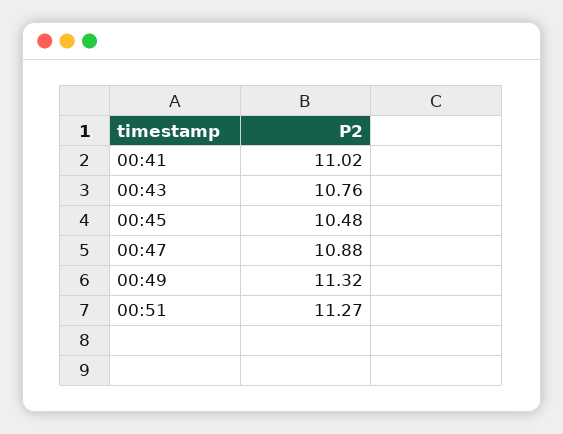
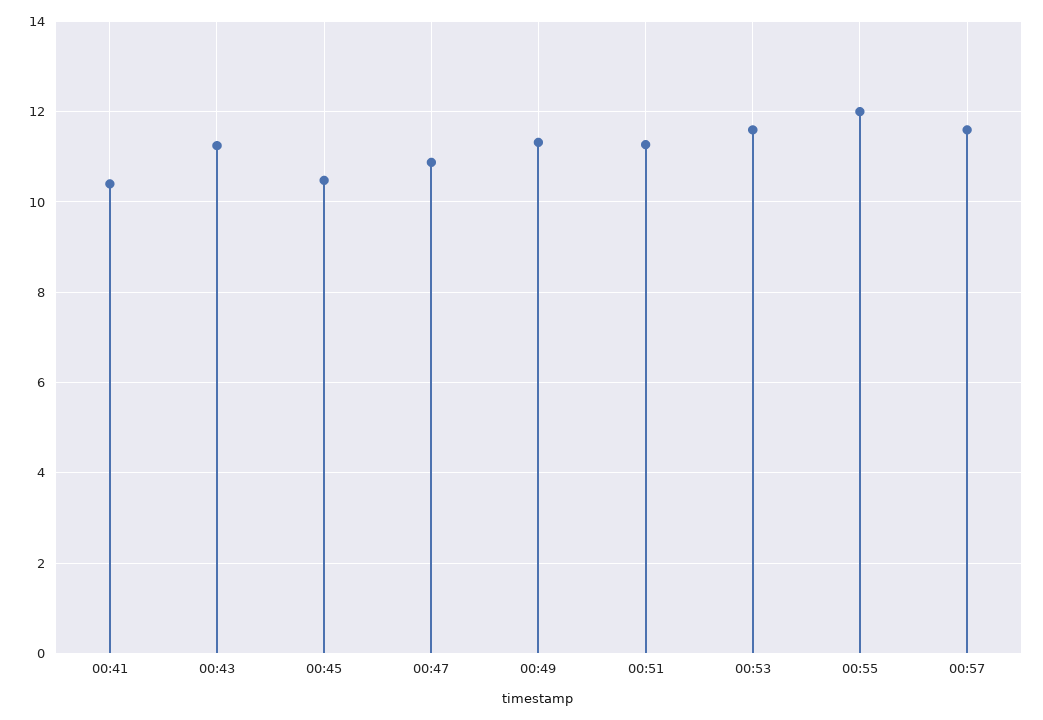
00:41: 11.02 -> 10.4
00:43: 10.76 -> 11.2
00:53: none -> 11.6
00:55: none -> 12
00:57: none -> 11.6

